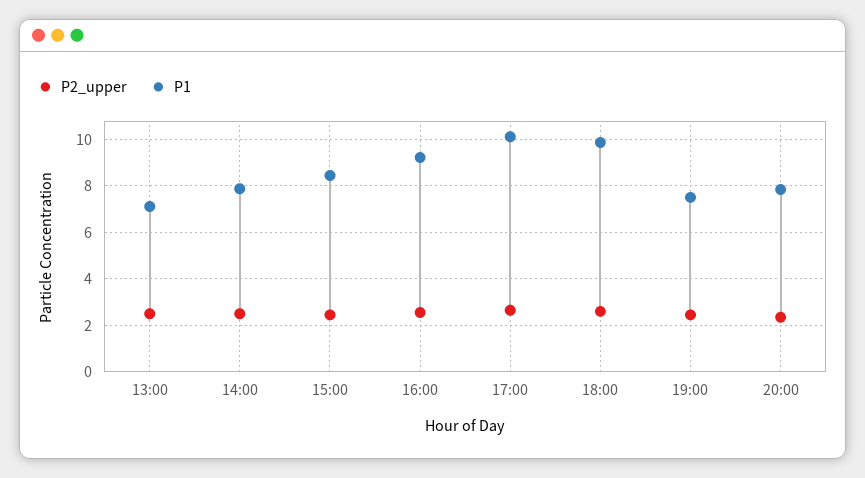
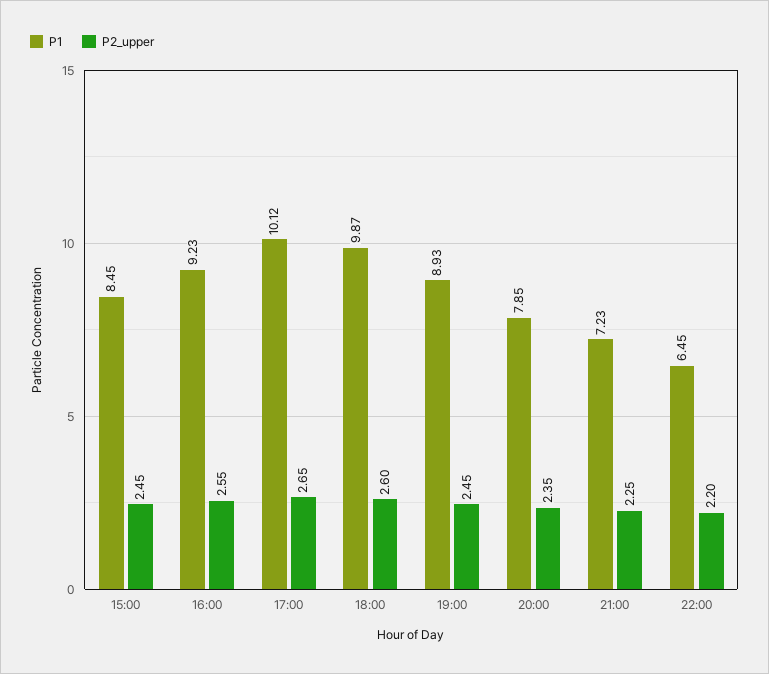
P2_upper, 13:00: 2.5 -> none
P1, 13:00: 7 -> none
P2_upper, 14:00: 2.5 -> none
P1, 14:00: 8 -> none
P1, 19:00: 7.5 -> 8.93
P1, 21:00: none -> 7.23
P2_upper, 21:00: none -> 2.25
P1, 22:00: none -> 6.45
P2_upper, 22:00: none -> 2.2

